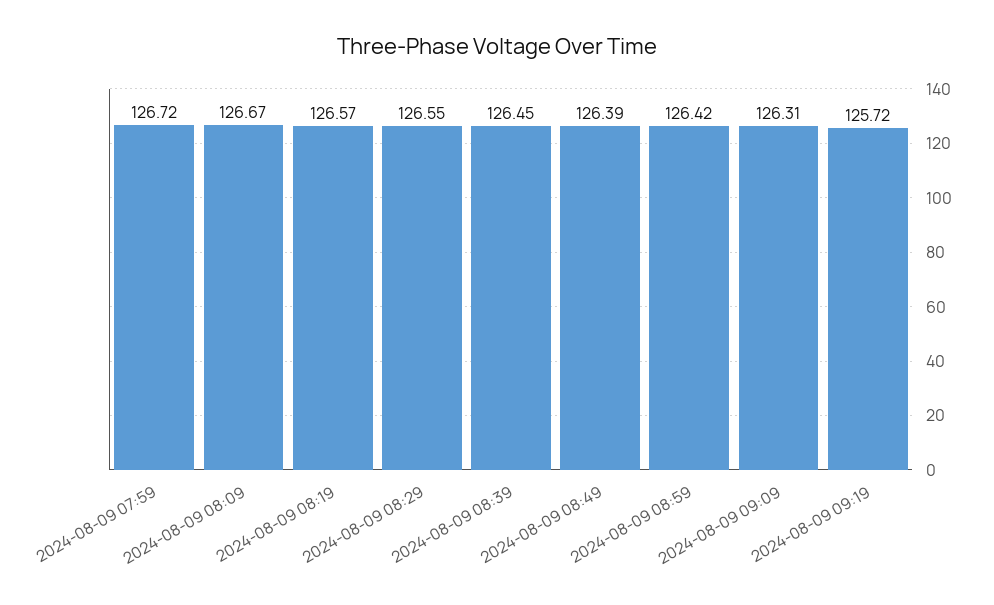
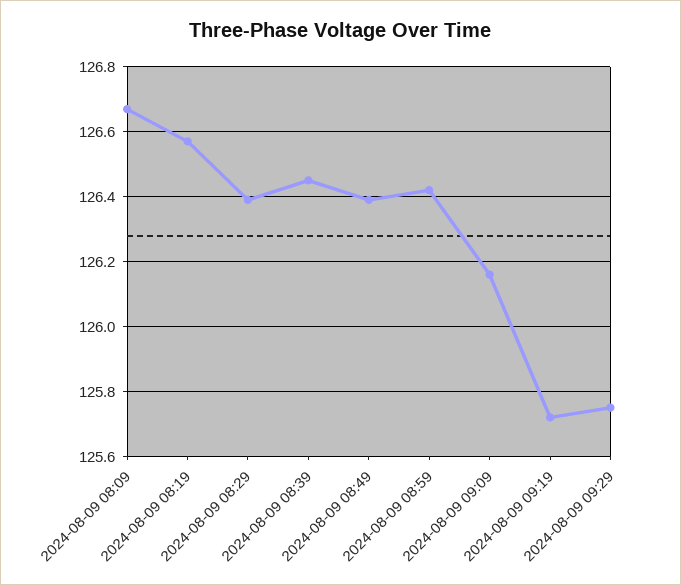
2024-08-09 07:59: 126.72 -> none
2024-08-09 08:29: 126.55 -> 126.4
2024-08-09 09:09: 126.31 -> 126.15
2024-08-09 09:29: none -> 125.75

